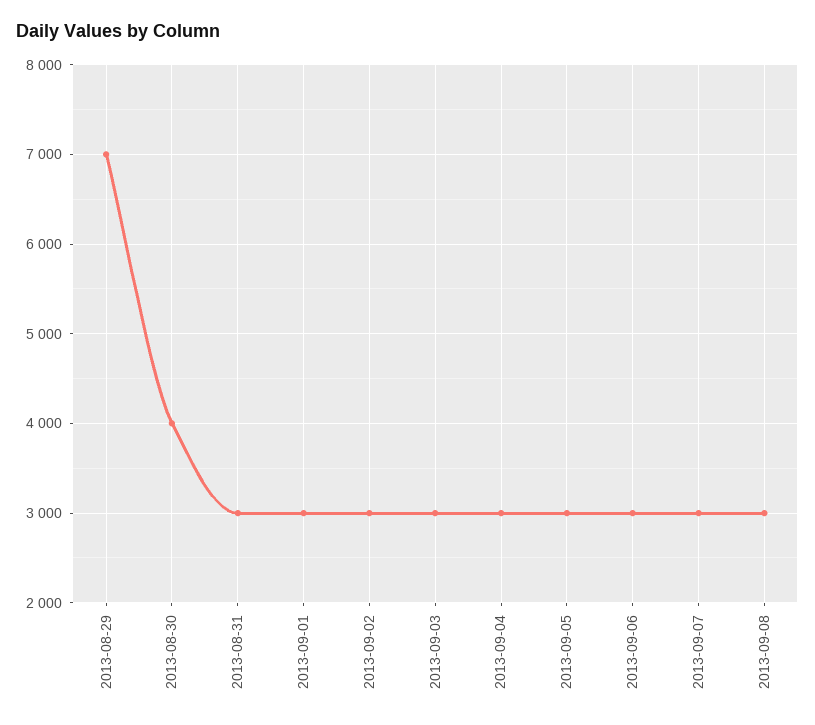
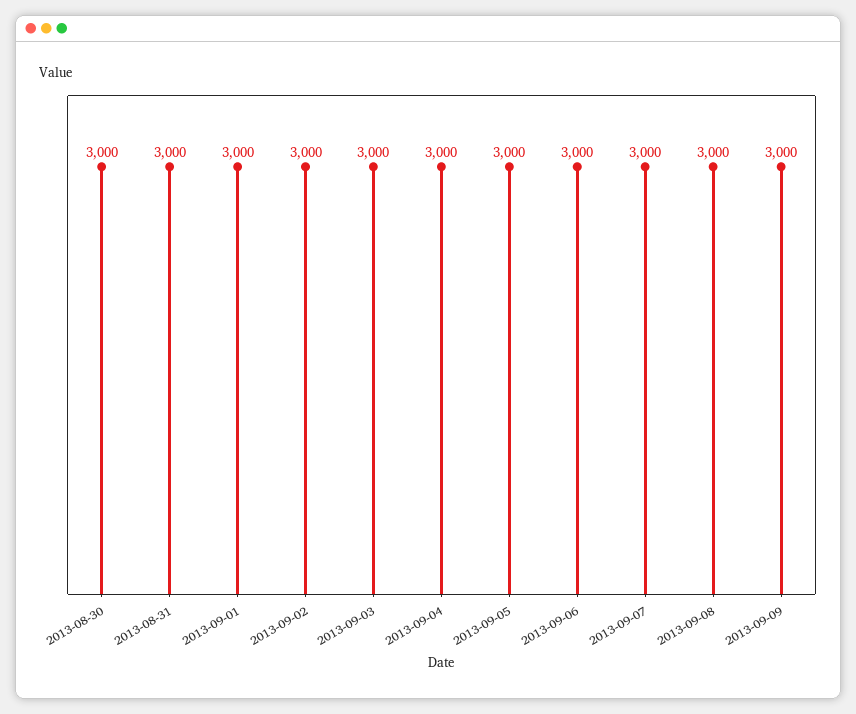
2013-08-29: 7000 -> none
2013-08-30: 4000 -> 3000
2013-09-09: none -> 3000

